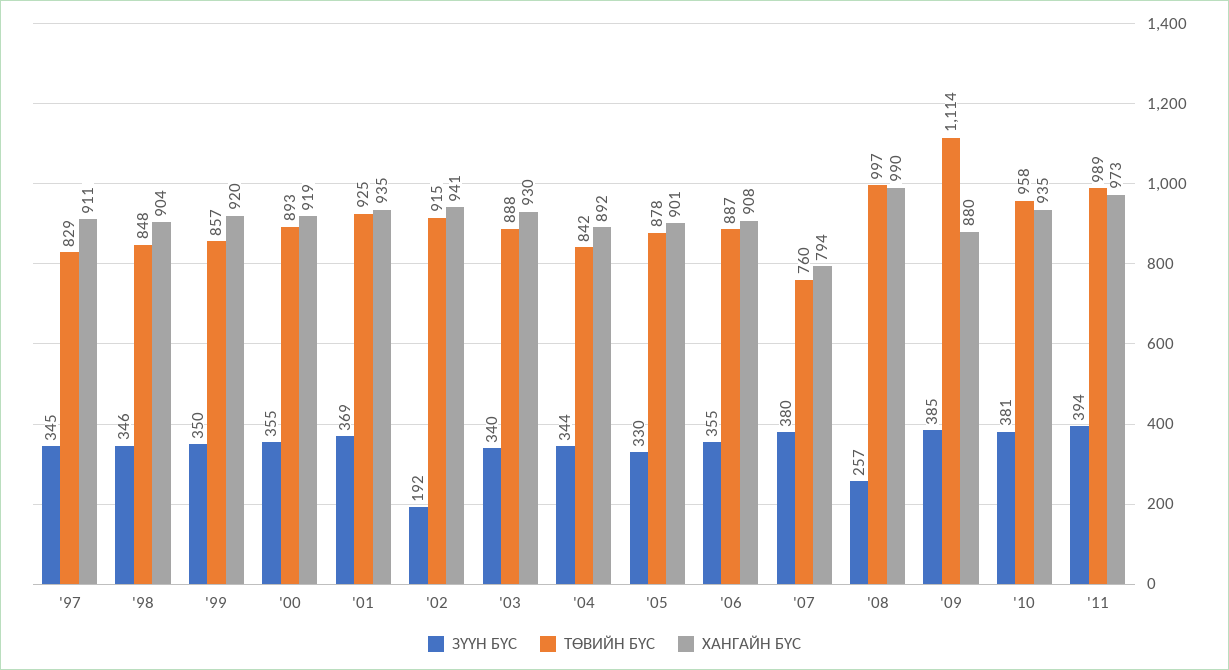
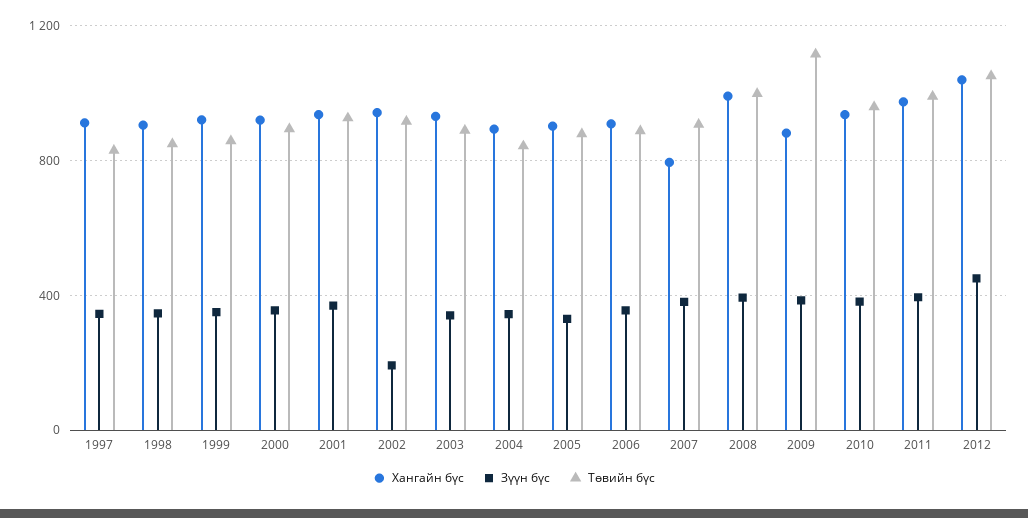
ТӨВИЙН БҮС, '07: 760 -> 900
ЗҮҮН БҮС, '08: 257 -> 400
ХАНГАЙН БҮС, 2012: none -> 1050
ЗҮҮН БҮС, 2012: none -> 450
ТӨВИЙН БҮС, 2012: none -> 1050

